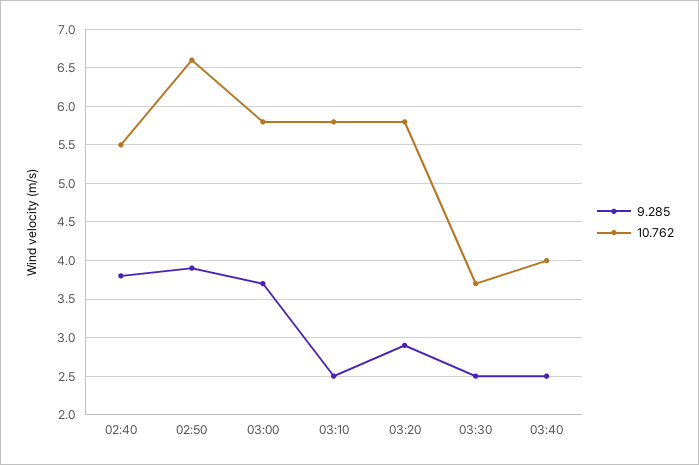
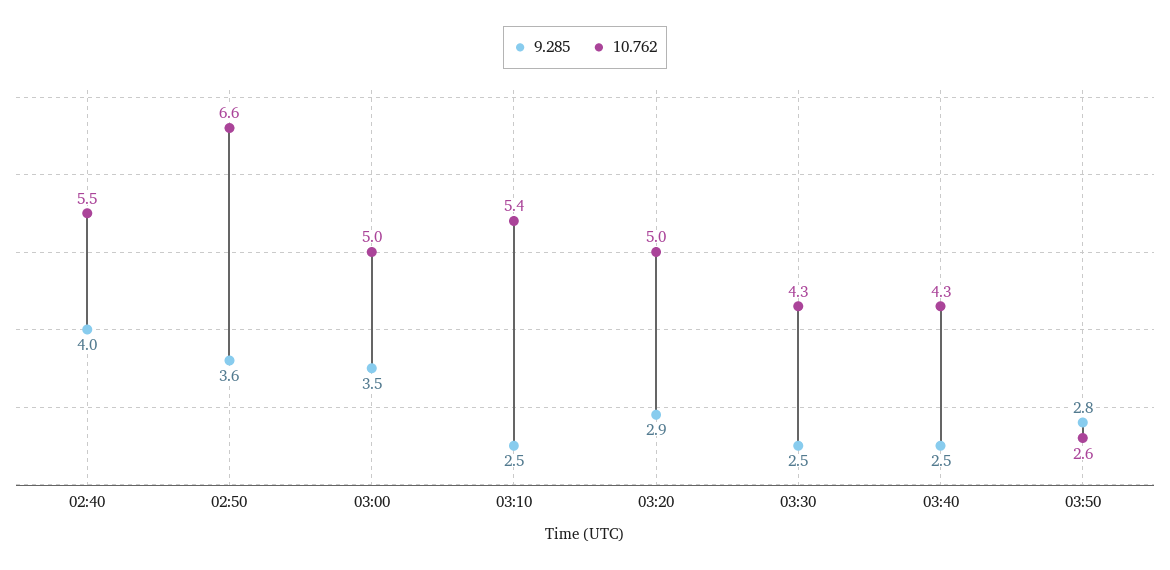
9.285, 02:40: 3.8 -> 4
9.285, 02:50: 3.9 -> 3.6
9.285, 03:00: 3.7 -> 3.5
10.762, 03:00: 5.8 -> 5
10.762, 03:10: 5.8 -> 5.4
10.762, 03:20: 5.8 -> 5
10.762, 03:30: 3.7 -> 4.3
10.762, 03:40: 4 -> 4.3
9.285, 03:50: none -> 2.8
10.762, 03:50: none -> 2.6

